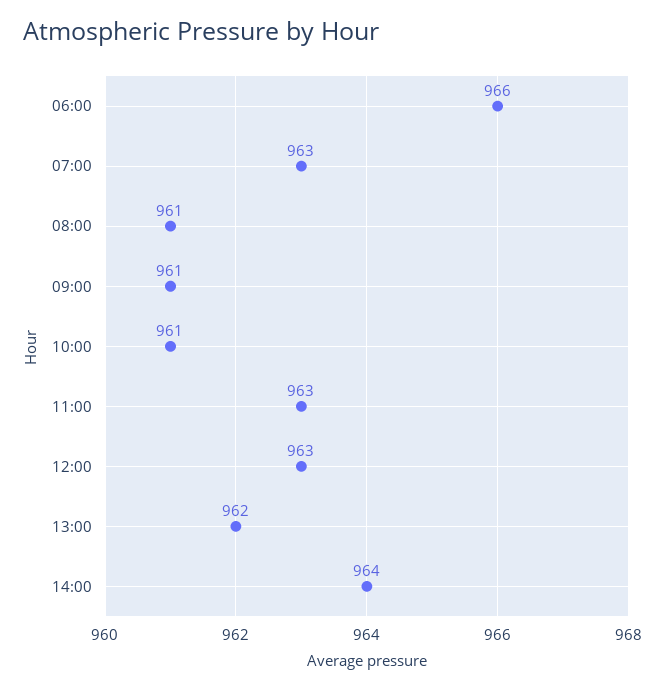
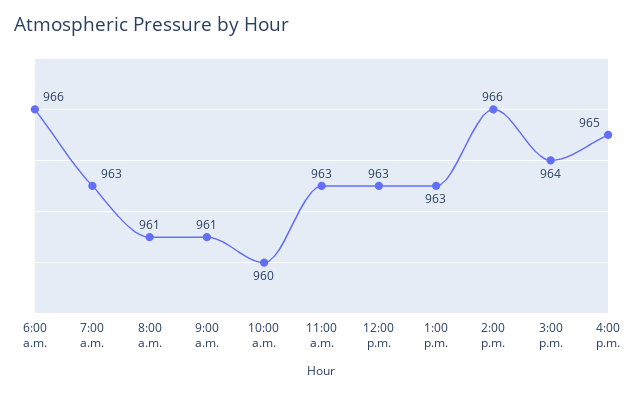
10:00: 961 -> 960
13:00: 962 -> 963
14:00: 964 -> 966
3:00 p.m.: none -> 964
4:00 p.m.: none -> 965

